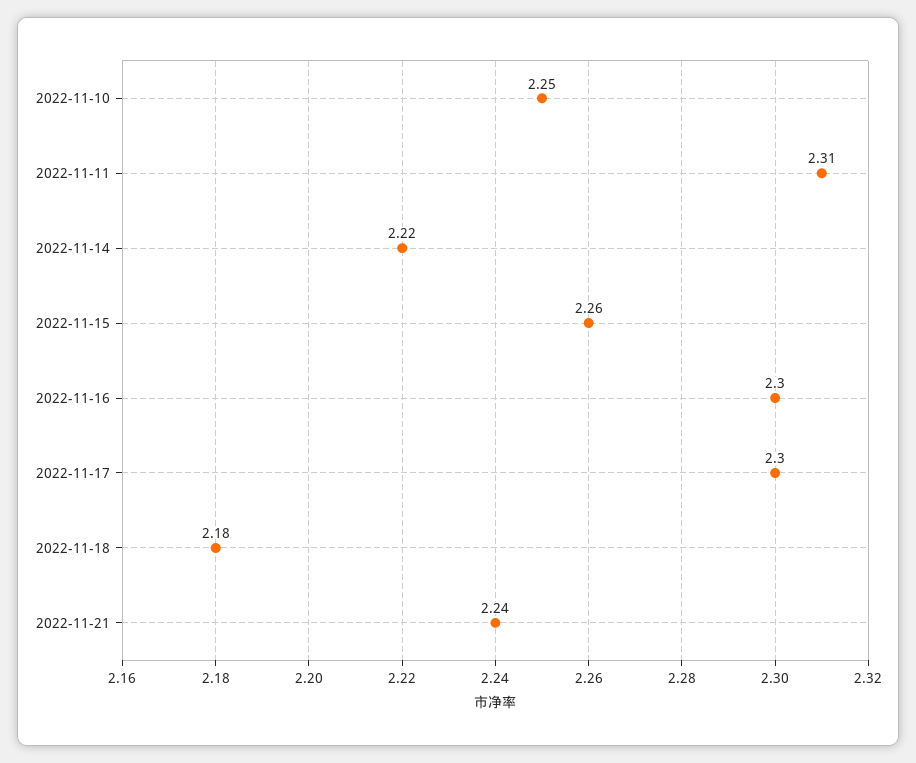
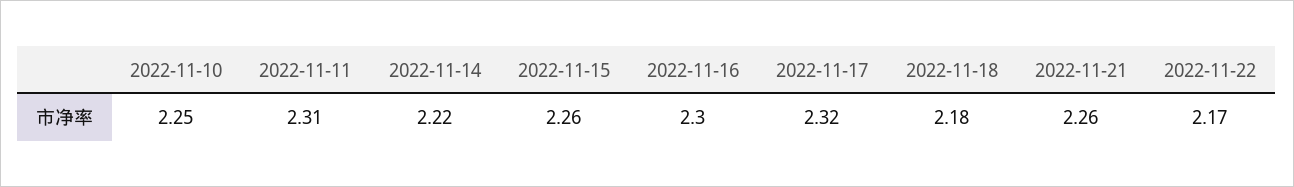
2022-11-17: 2.3 -> 2.32
2022-11-21: 2.24 -> 2.26
2022-11-22: none -> 2.17

